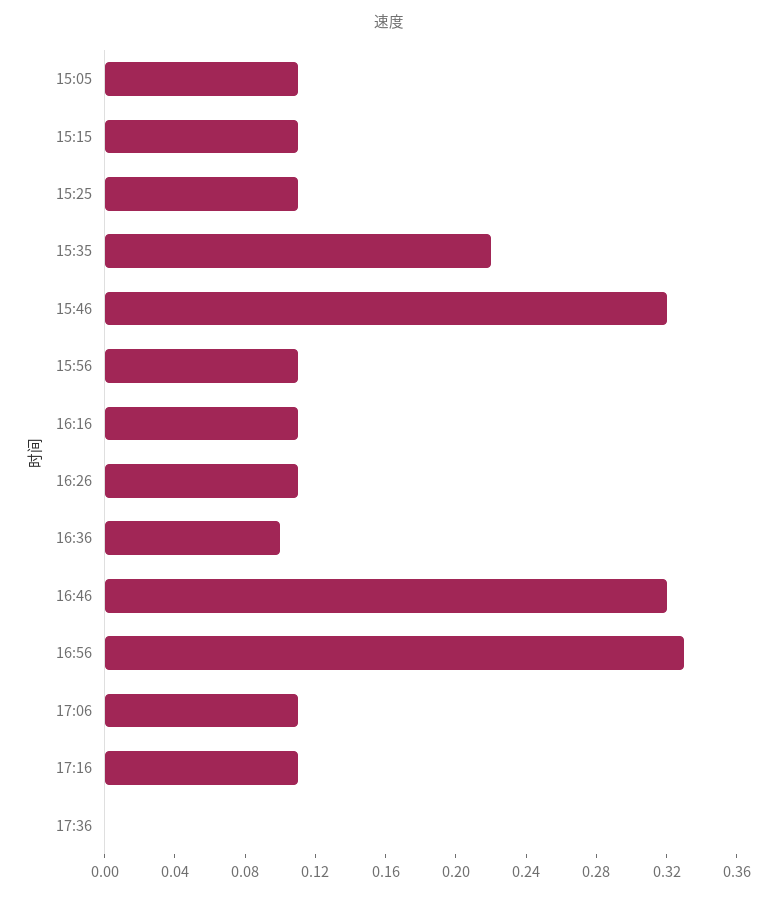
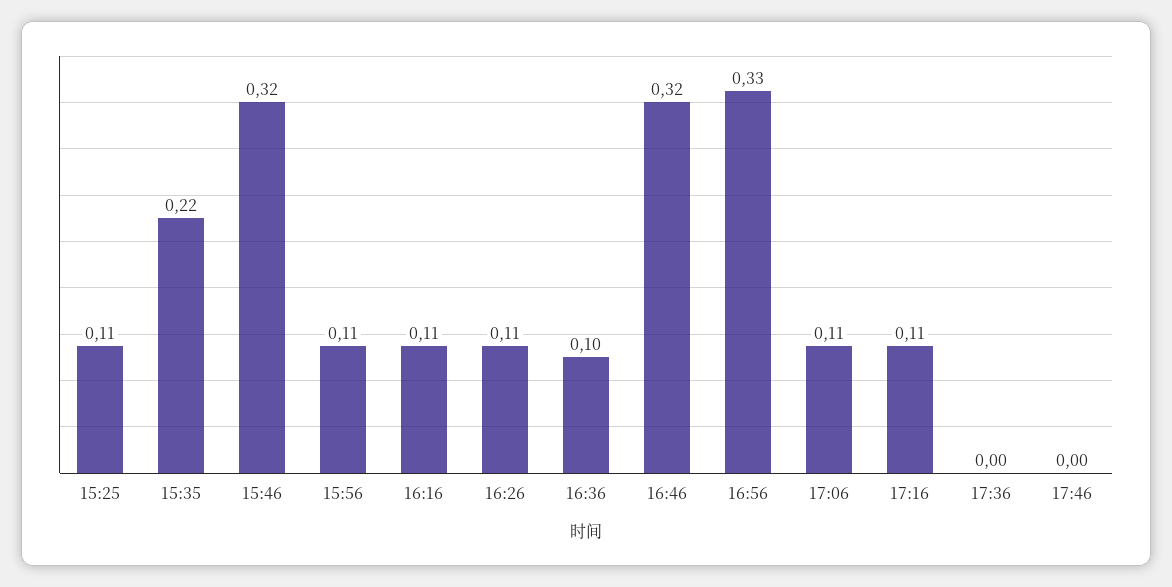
15:05: 0.11 -> none
15:15: 0.11 -> none
17:46: none -> 0

